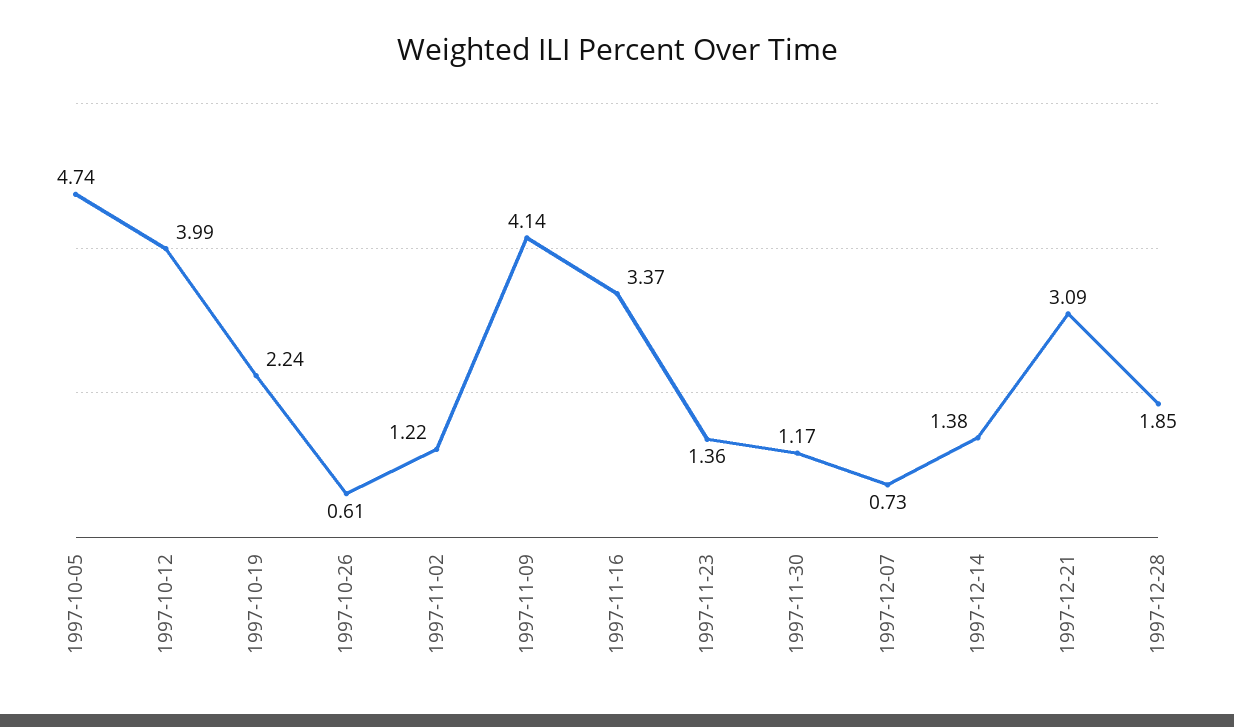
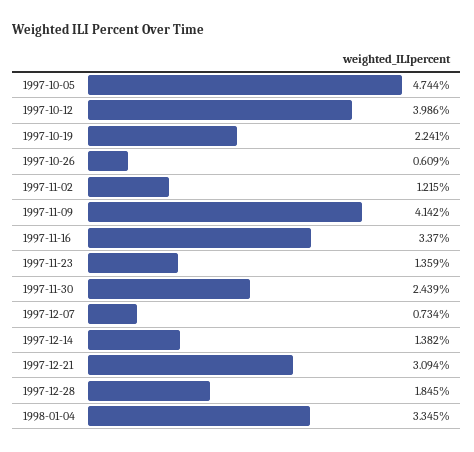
1997-11-30: 1.17 -> 2.439
1998-01-04: none -> 3.345

